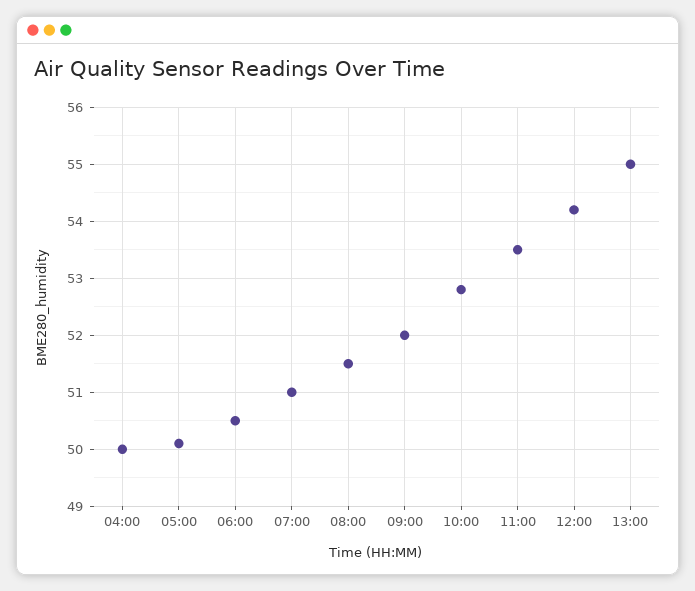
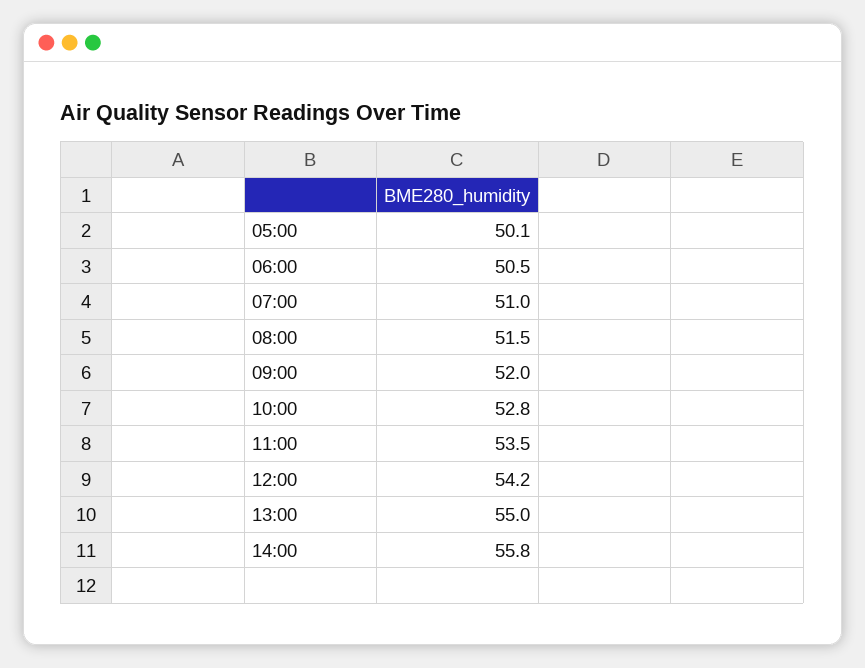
04:00: 50 -> none
14:00: none -> 55.8

